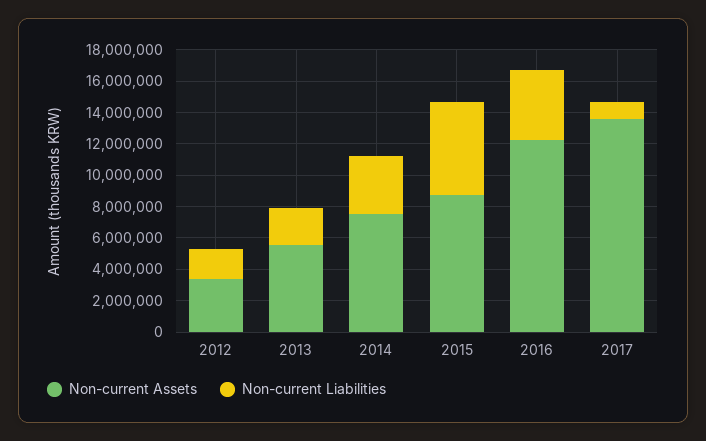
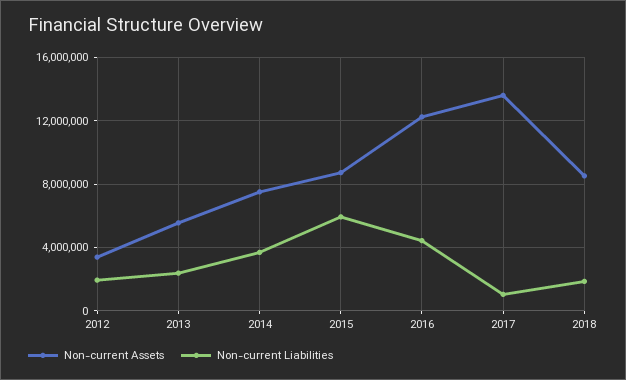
Non-current Assets, 2018: none -> 8500000
Non-current Liabilities, 2018: none -> 2000000

